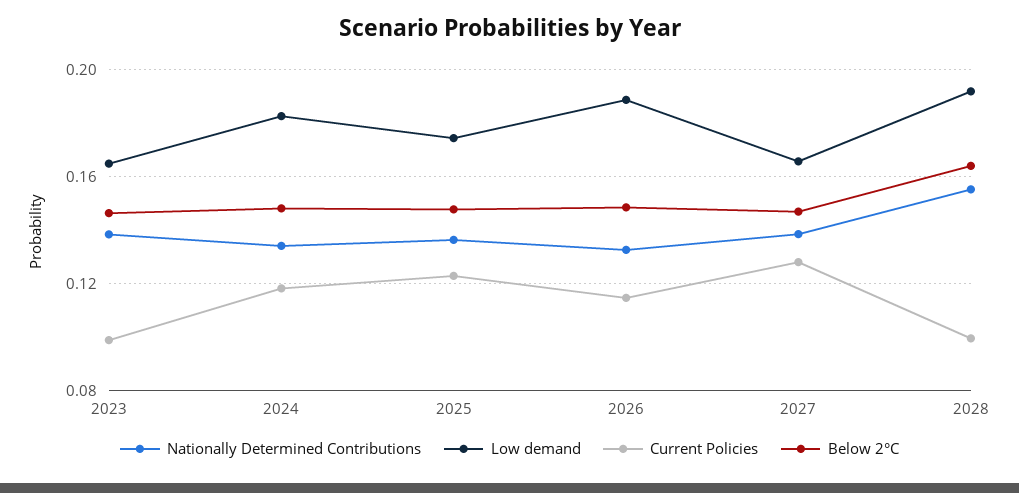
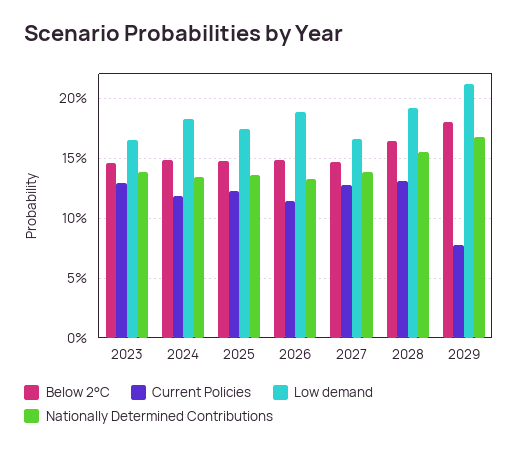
Current Policies, 2023: 0.1 -> 0.13
Current Policies, 2028: 0.1 -> 0.13
Below 2°C, 2029: none -> 0.18
Current Policies, 2029: none -> 0.08
Low demand, 2029: none -> 0.21
Nationally Determined Contributions, 2029: none -> 0.17

